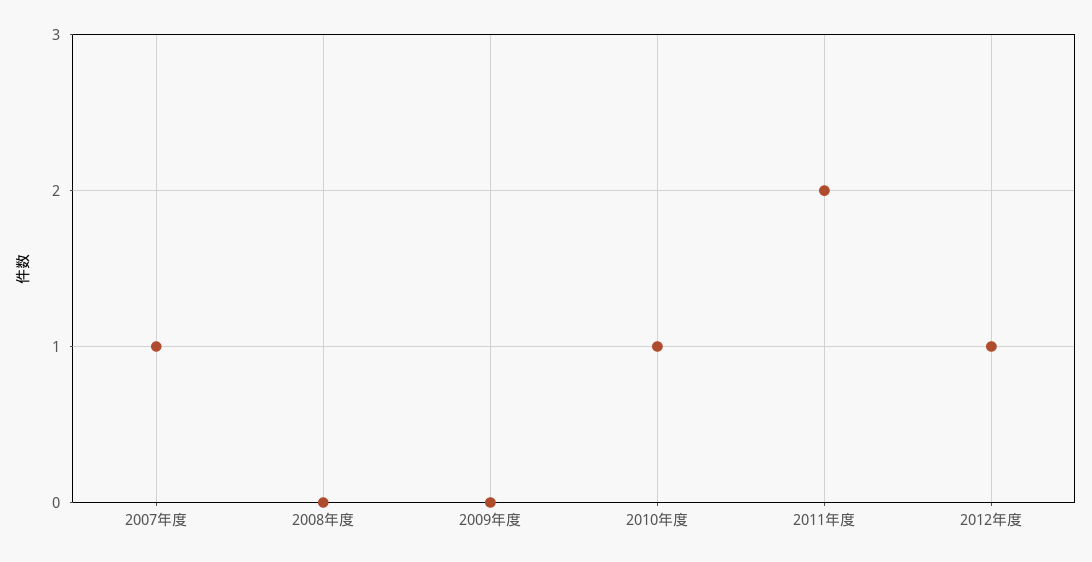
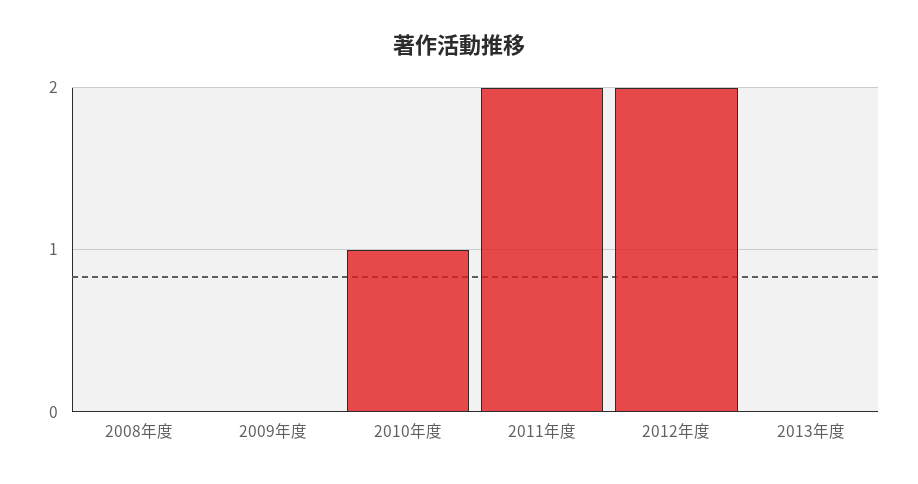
2007年度: 1 -> none
2012年度: 1 -> 2
2013年度: none -> 0

